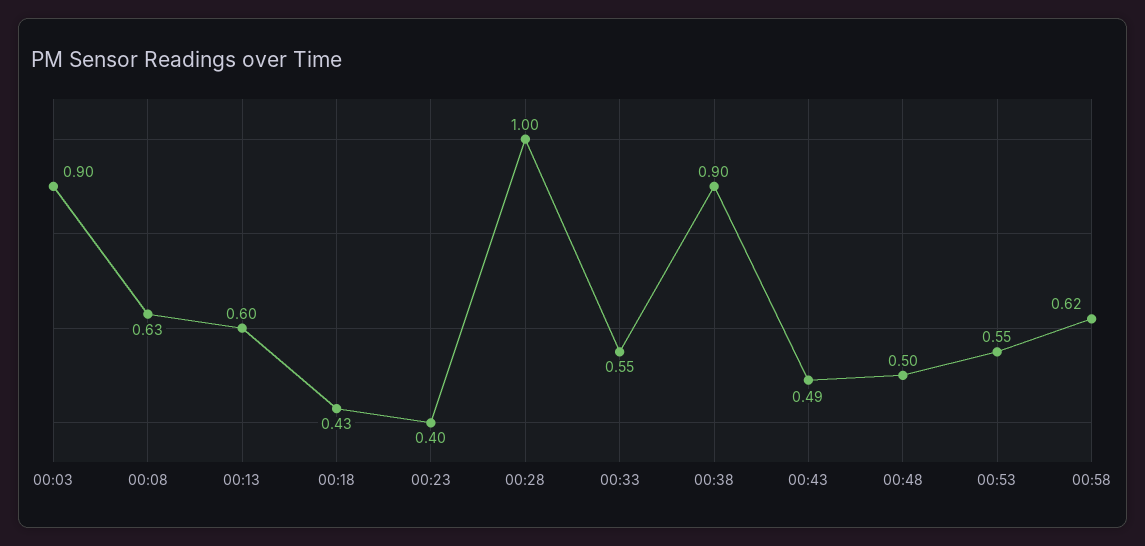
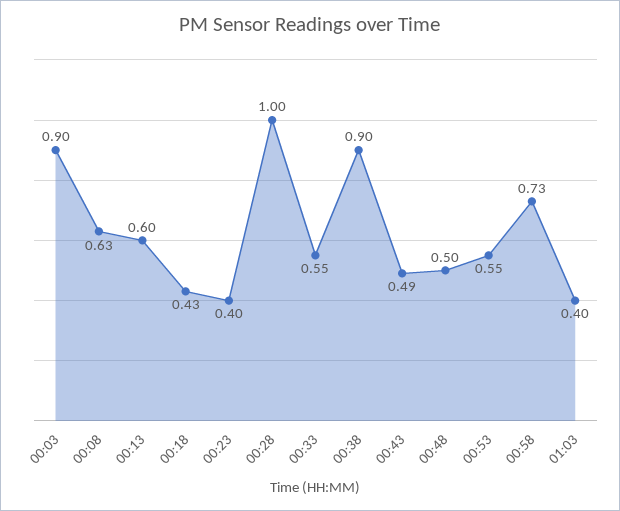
00:58: 0.62 -> 0.73
01:03: none -> 0.4

